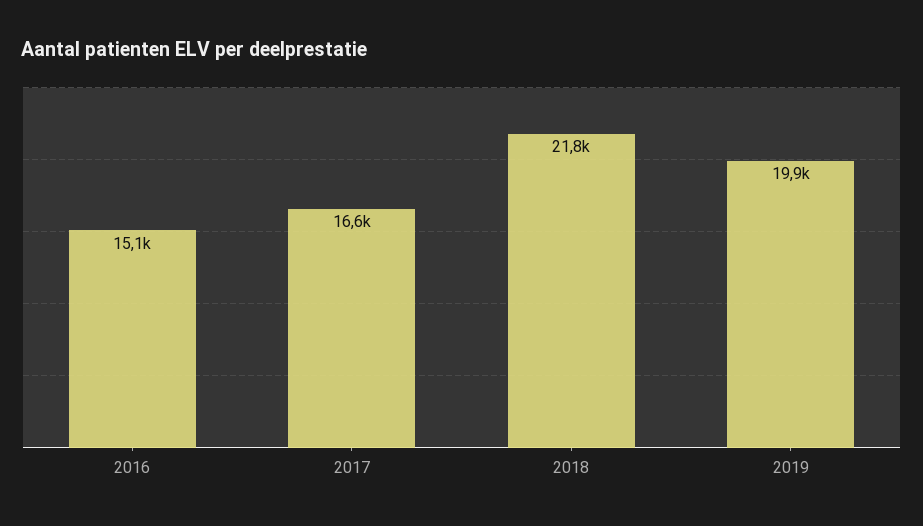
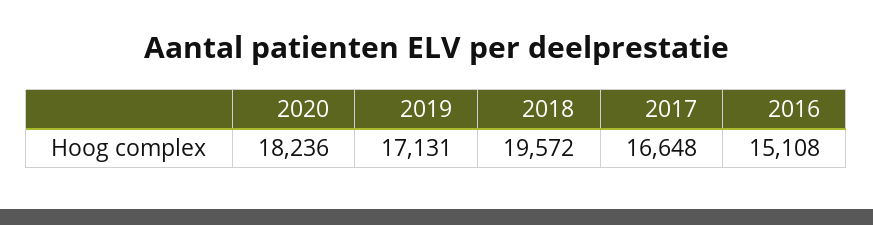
2018: 21800 -> 19572
2019: 19900 -> 17131
2020: none -> 18236

